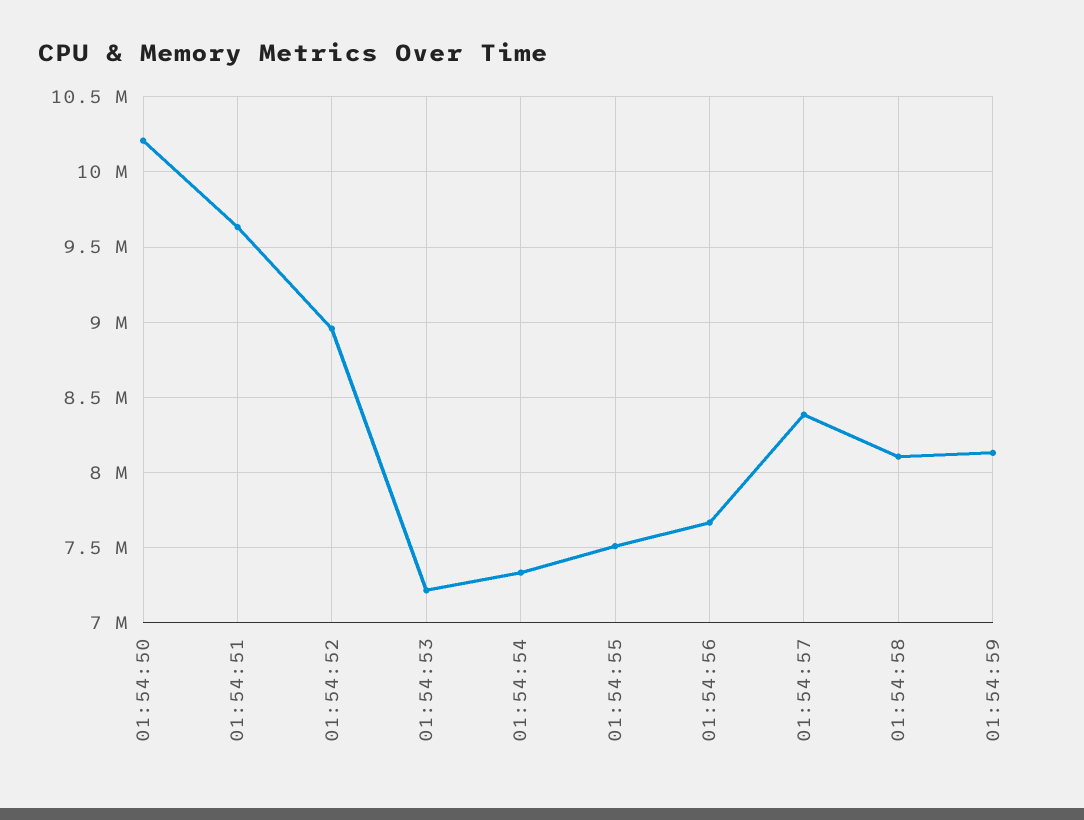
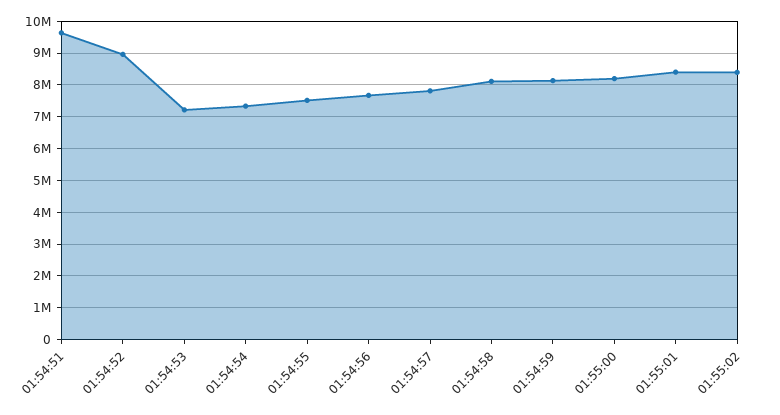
01:54:50: 10200000 -> none
01:54:57: 8400000 -> 7800000
01:55:00: none -> 8200000
01:55:01: none -> 8400000
01:55:02: none -> 8400000

